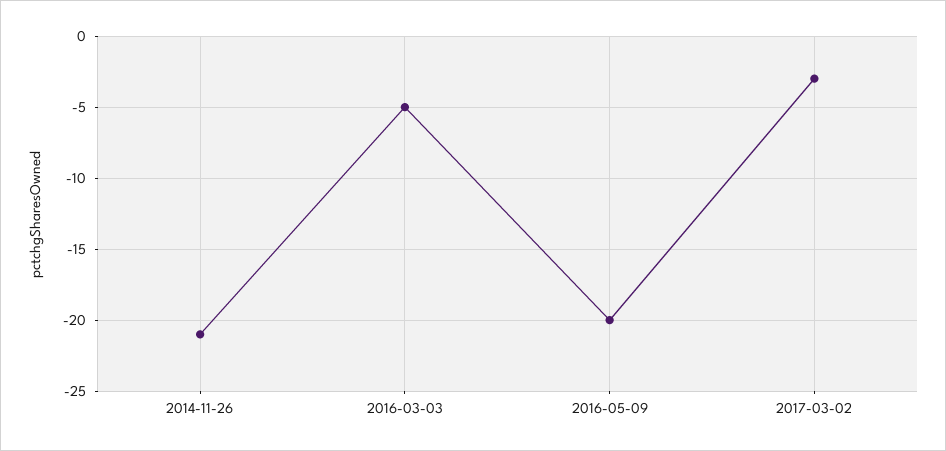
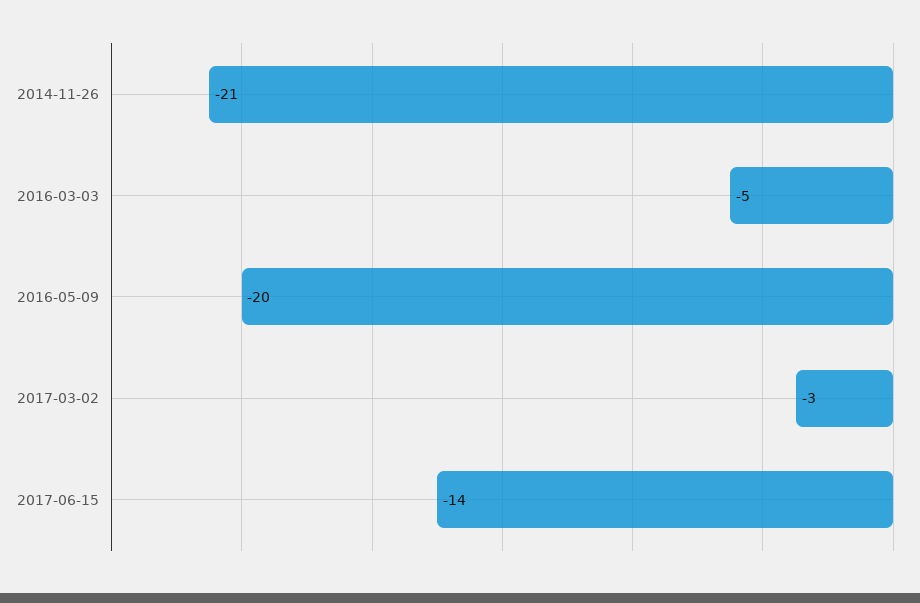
2017-06-15: none -> -14

